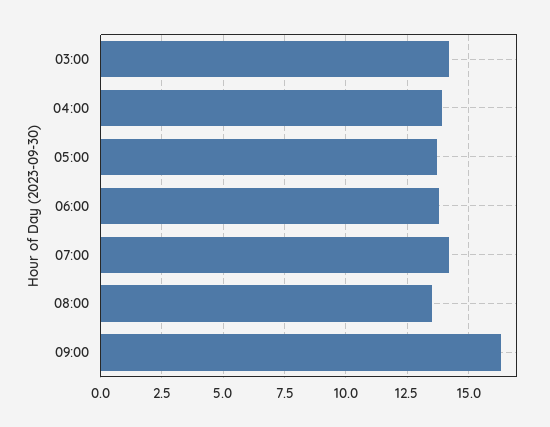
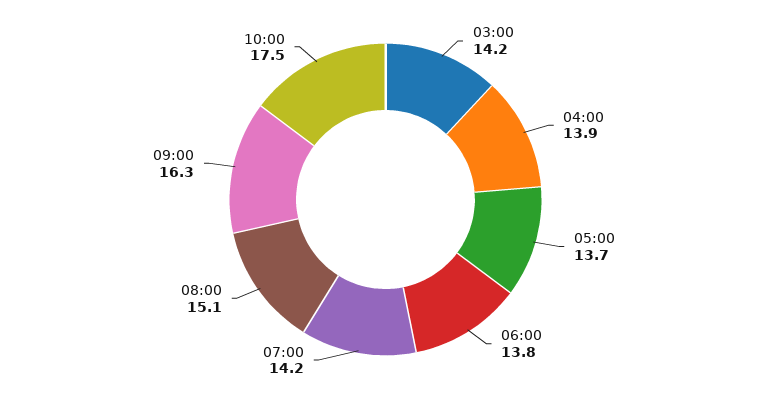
08:00: 13.5 -> 15.1
10:00: none -> 17.5

